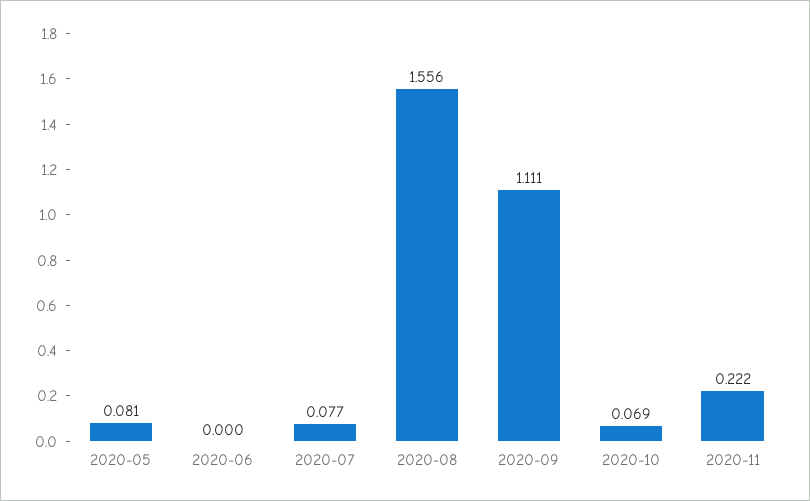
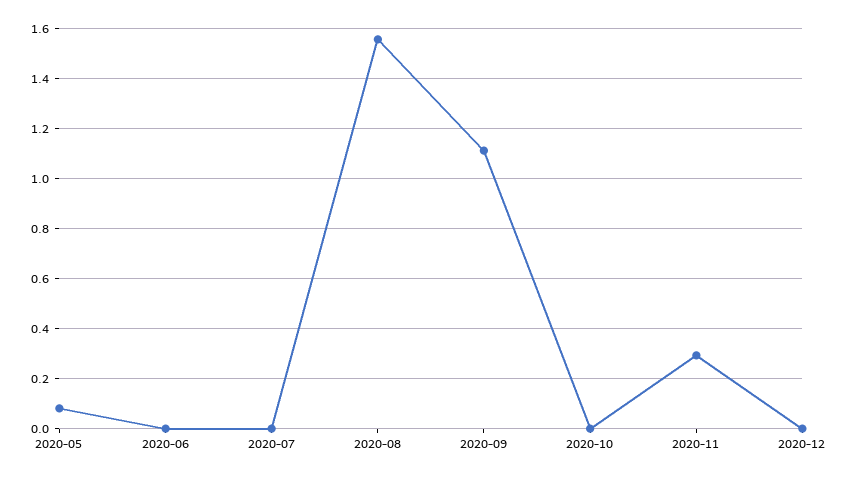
2020-07: 0.077 -> 0
2020-10: 0.069 -> 0
2020-11: 0.222 -> 0.3
2020-12: none -> 0

